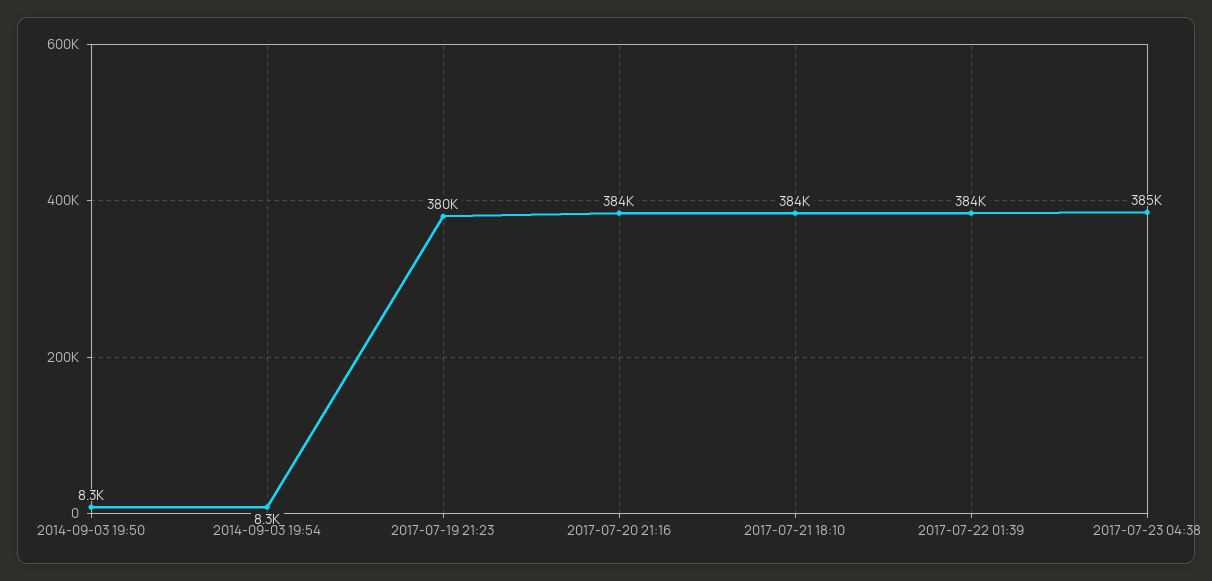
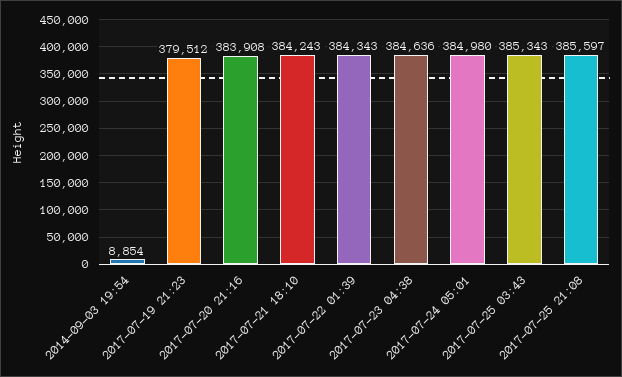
2014-09-03 19:50: 8300 -> none
2014-09-03 19:54: 8300 -> 8854
2017-07-24 05:01: none -> 384980
2017-07-25 03:43: none -> 385343
2017-07-25 21:08: none -> 385597

